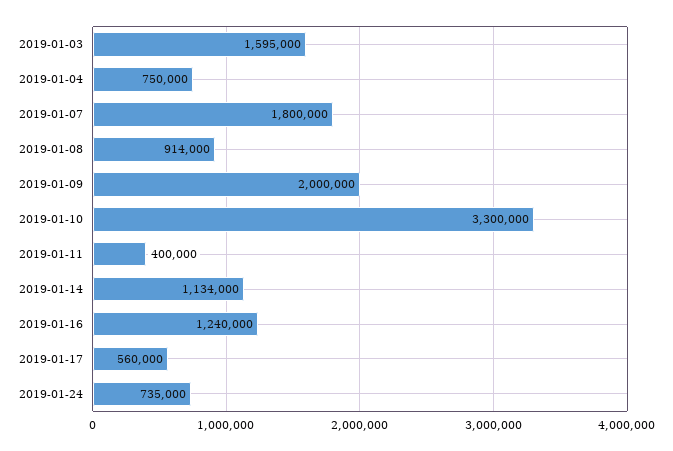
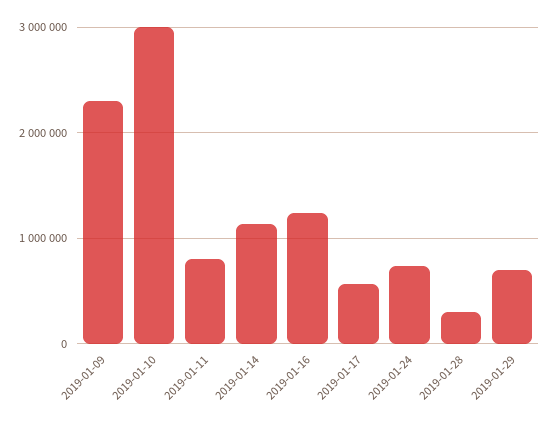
2019-01-03: 1595000 -> none
2019-01-04: 750000 -> none
2019-01-07: 1800000 -> none
2019-01-08: 914000 -> none
2019-01-09: 2000000 -> 2300000
2019-01-10: 3300000 -> 3000000
2019-01-11: 400000 -> 800000
2019-01-28: none -> 300000
2019-01-29: none -> 700000

